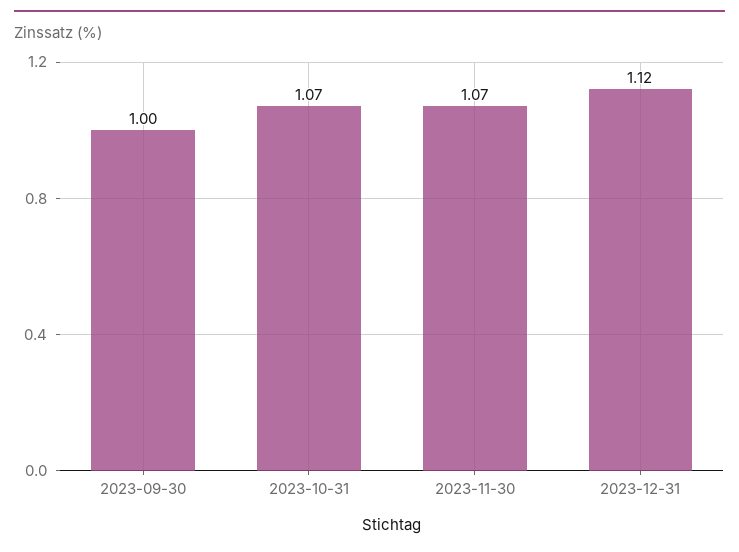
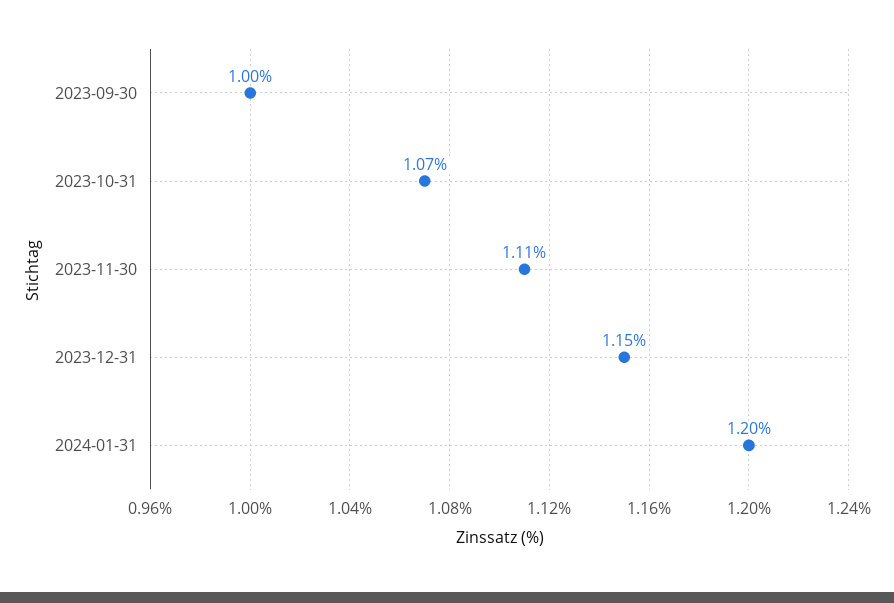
2023-11-30: 1.07 -> 1.11
2023-12-31: 1.12 -> 1.15
2024-01-31: none -> 1.2

